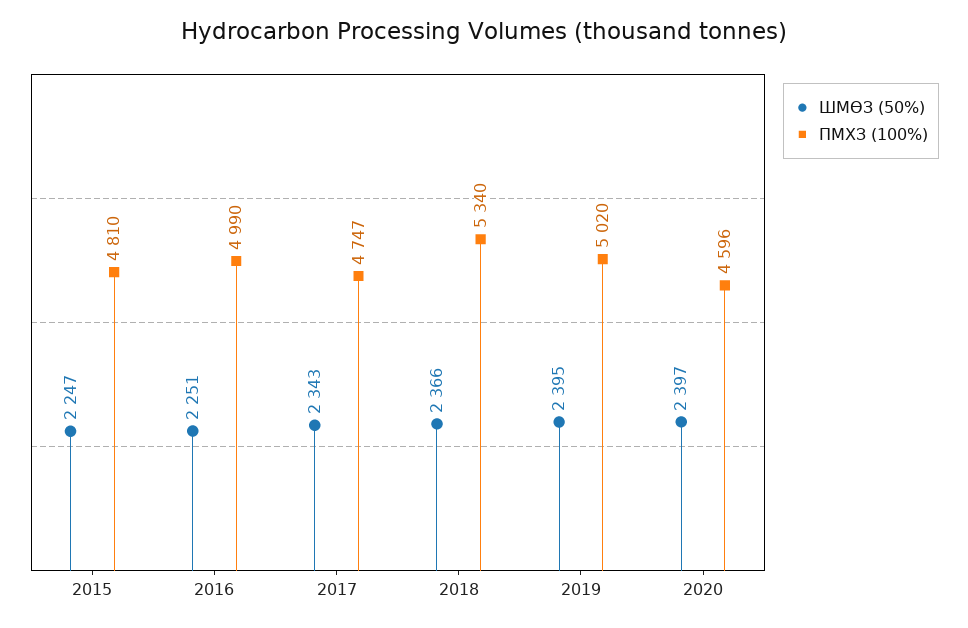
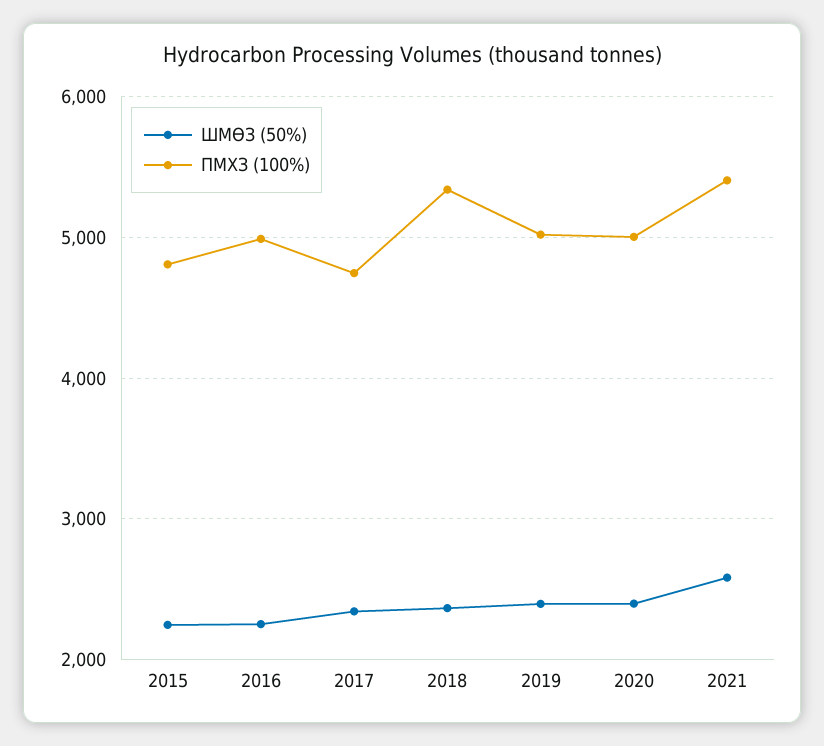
ПМХЗ (100%), 2020: 4596 -> 5000
ШМӨЗ (50%), 2021: none -> 2600
ПМХЗ (100%), 2021: none -> 5400

